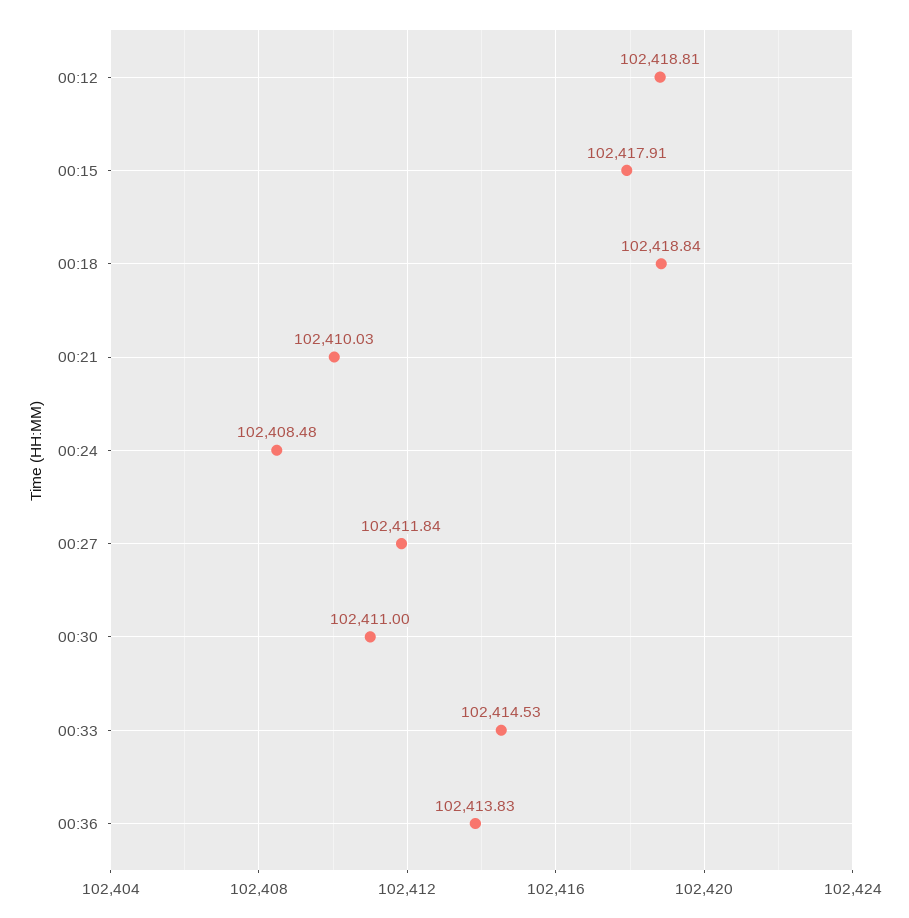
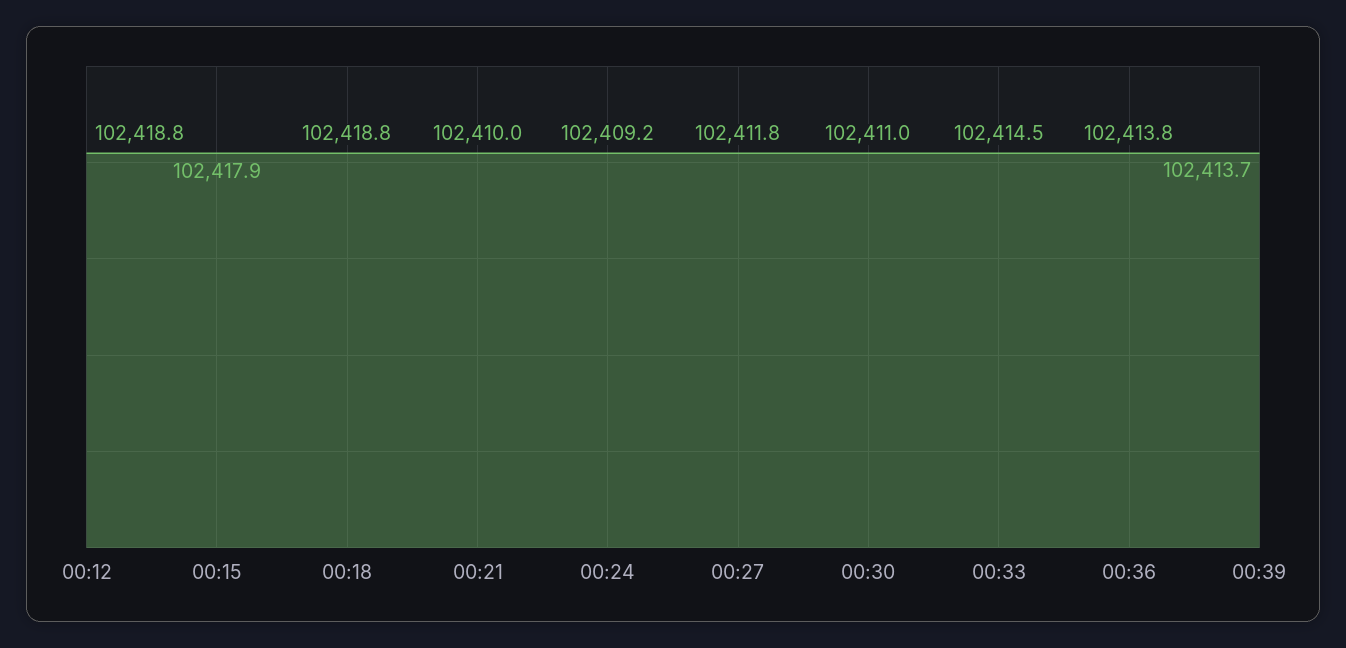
00:24: 102408.48 -> 102409.2
00:39: none -> 102413.7

